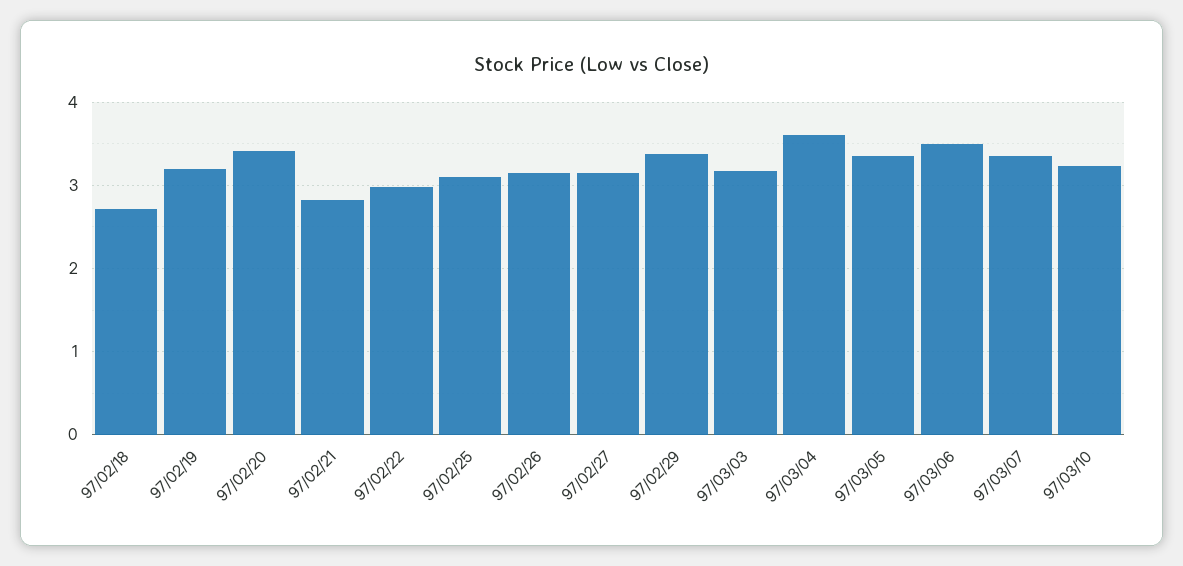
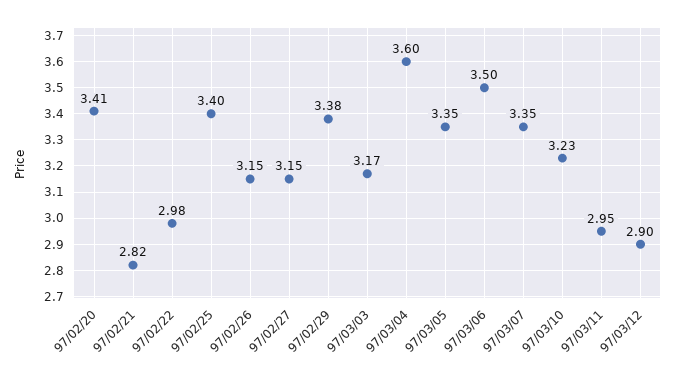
97/02/18: 2.7 -> none
97/02/19: 3.2 -> none
97/02/25: 3.1 -> 3.4
97/03/11: none -> 2.95
97/03/12: none -> 2.9

